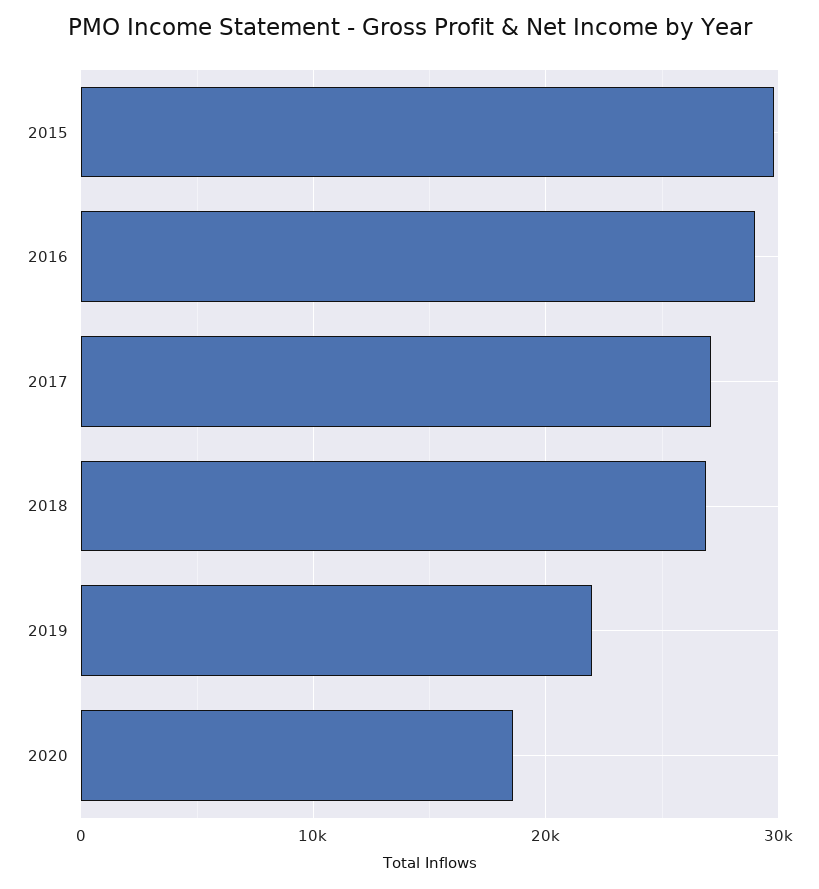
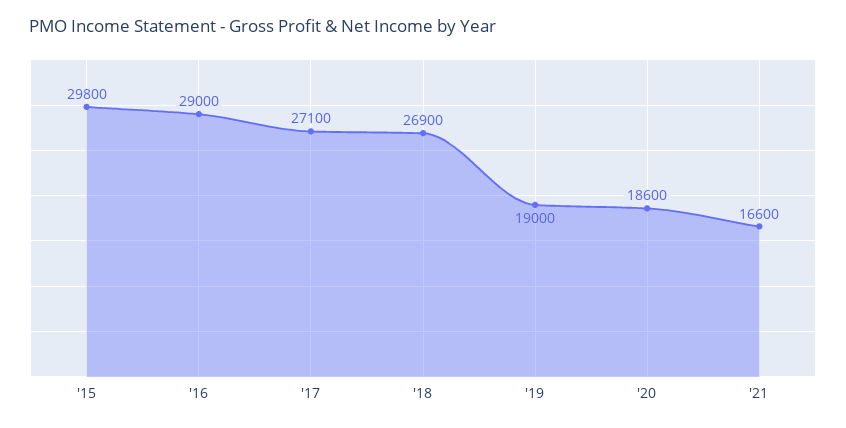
2019: 22000 -> 19000
'21: none -> 16600

